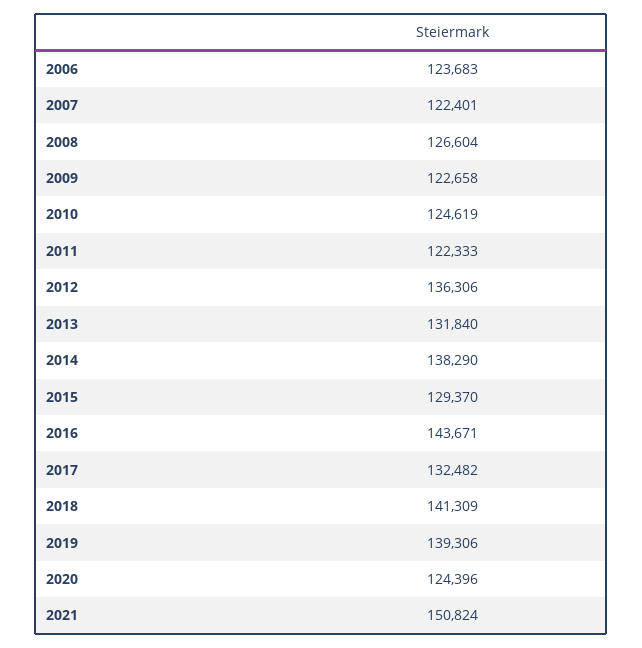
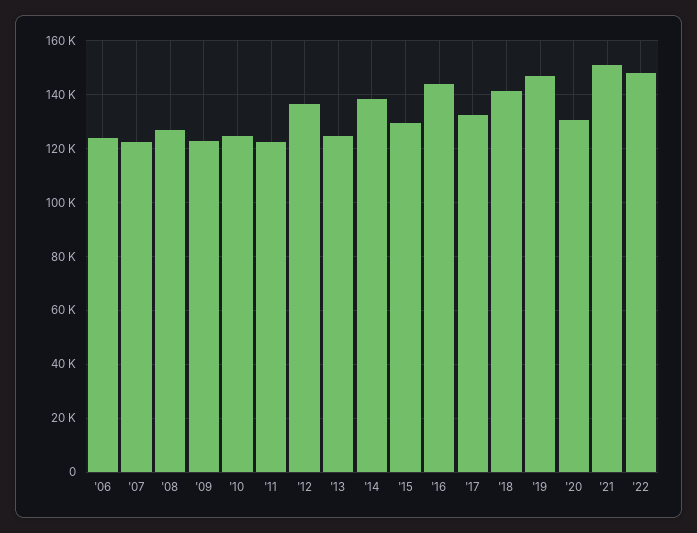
2013: 131840 -> 125000
2019: 139306 -> 147500
2020: 124396 -> 130000
'22: none -> 147500

